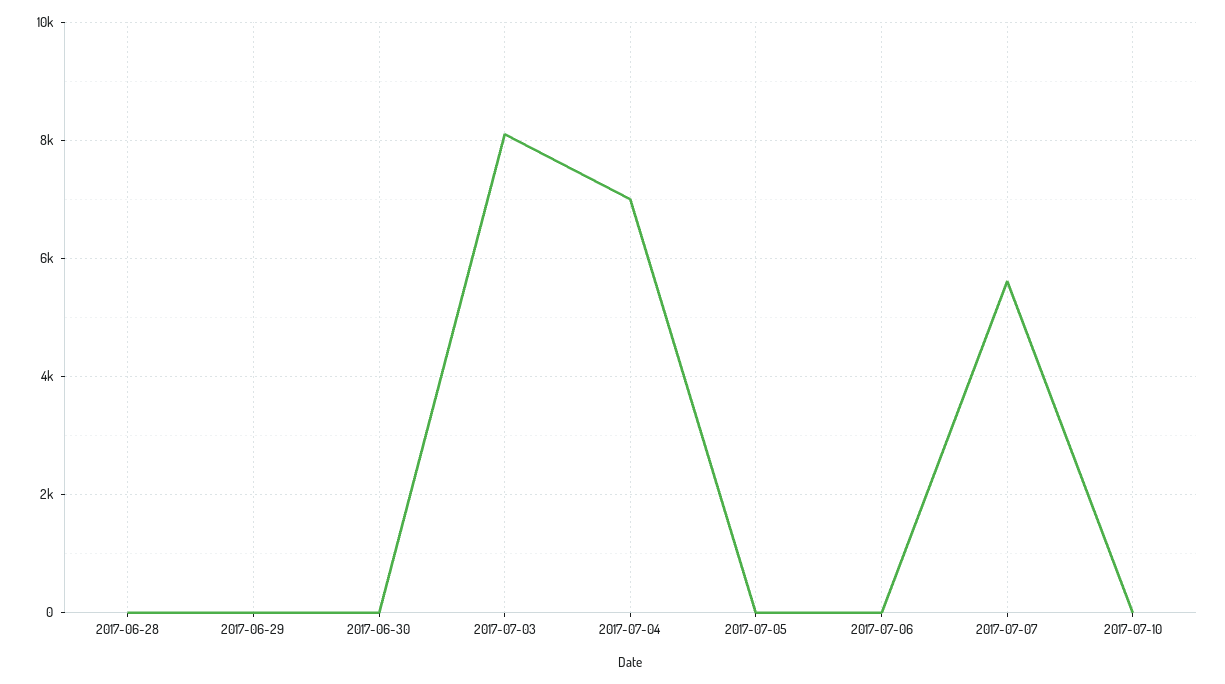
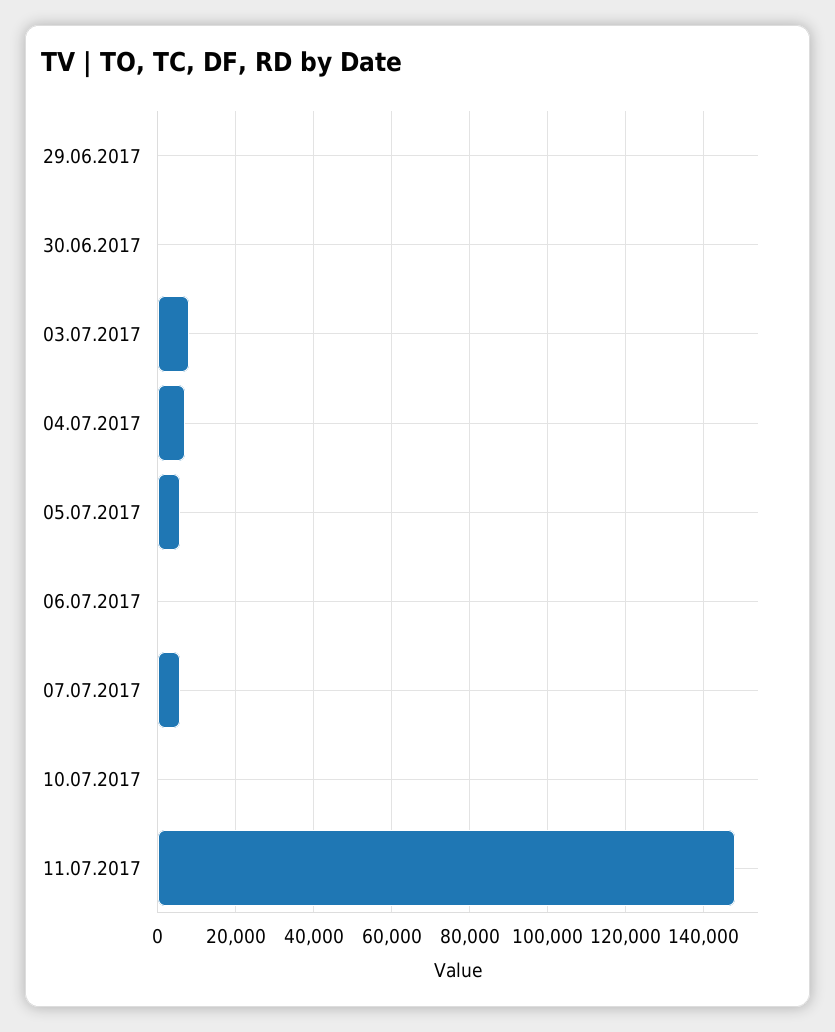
2017-06-28: 0 -> none
2017-07-05: 0 -> 6000
11.07.2017: none -> 148000

